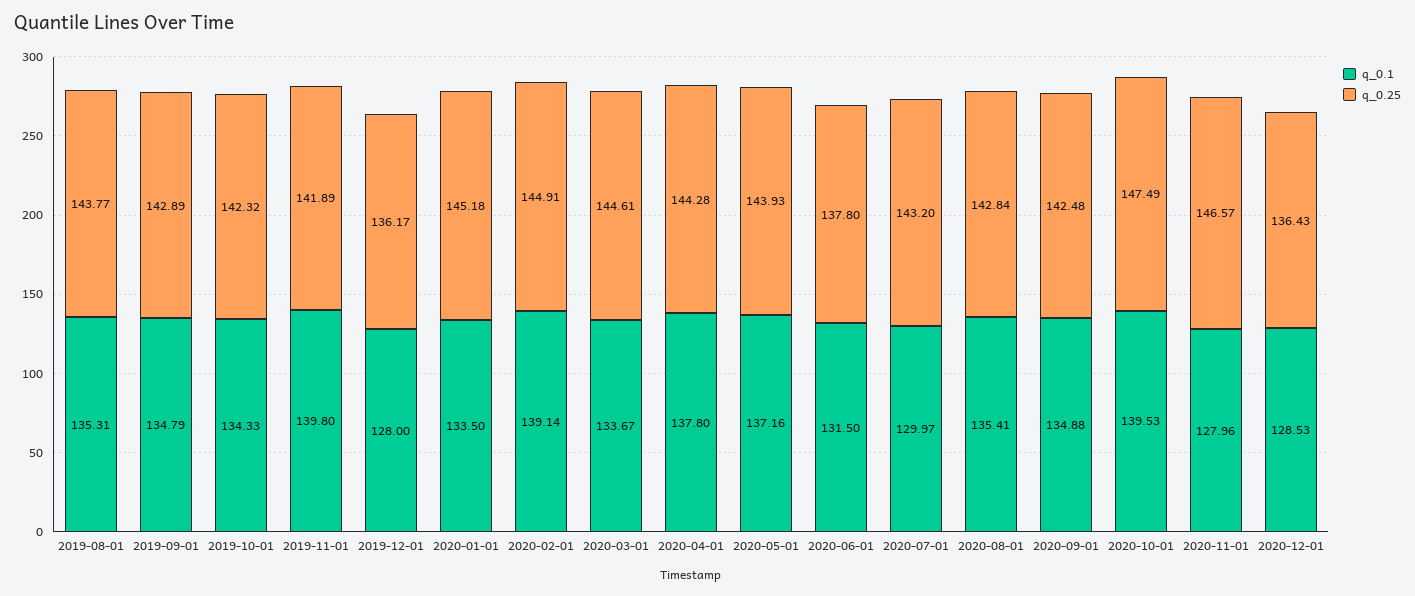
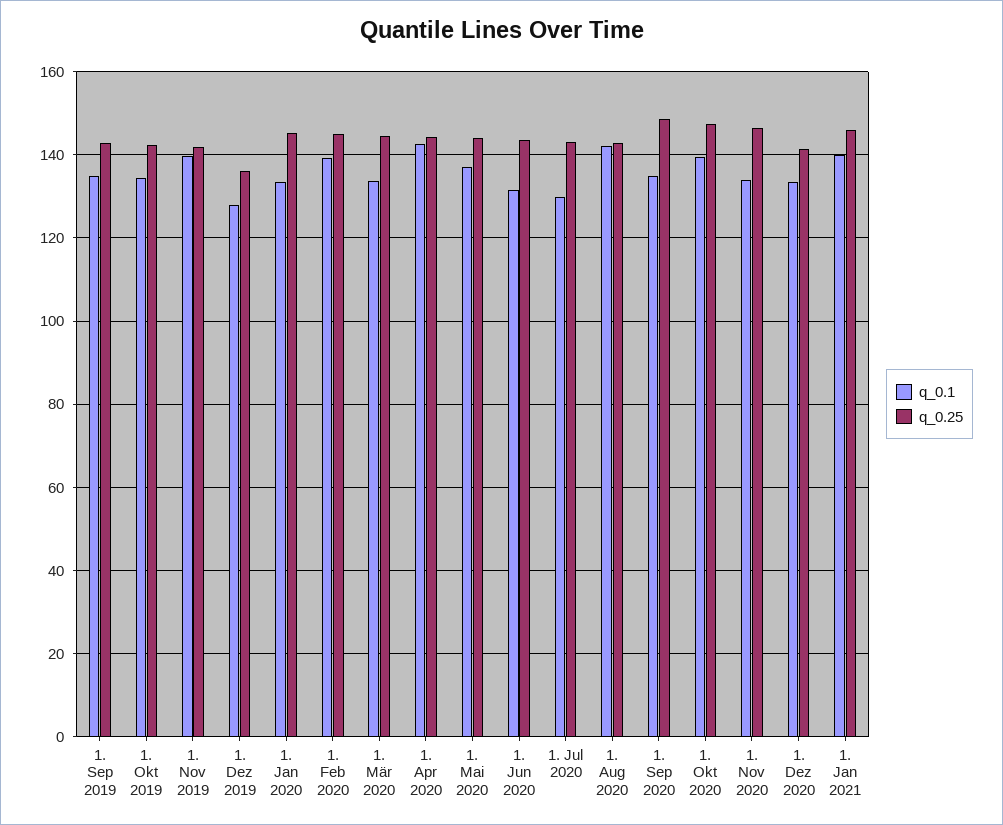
q_0.1, 2019-08-01: 135.31 -> none
q_0.25, 2019-08-01: 143.77 -> none
q_0.1, 2020-04-01: 137.8 -> 142
q_0.25, 2020-06-01: 137.8 -> 144
q_0.1, 2020-08-01: 135.41 -> 142
q_0.25, 2020-09-01: 142.48 -> 148
q_0.1, 2020-11-01: 127.96 -> 134
q_0.1, 2020-12-01: 128.53 -> 134
q_0.25, 2020-12-01: 136.43 -> 142
q_0.1, 1. Jan 2021: none -> 140
q_0.25, 1. Jan 2021: none -> 146

